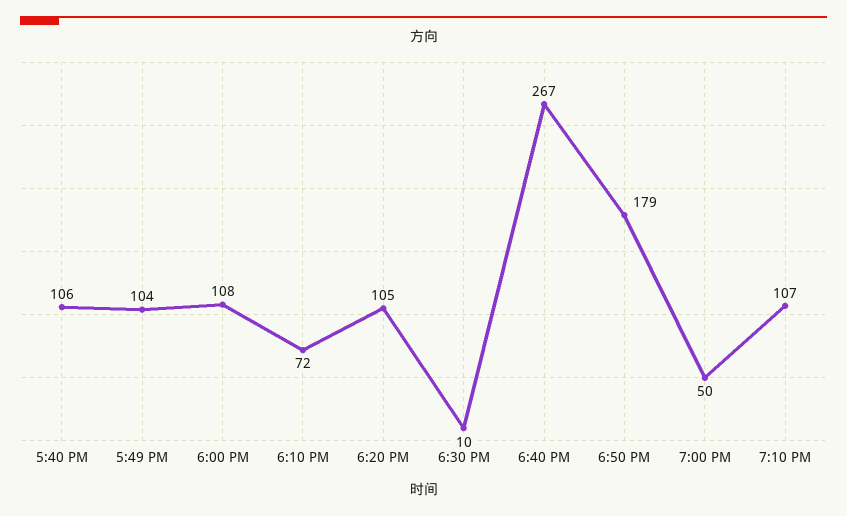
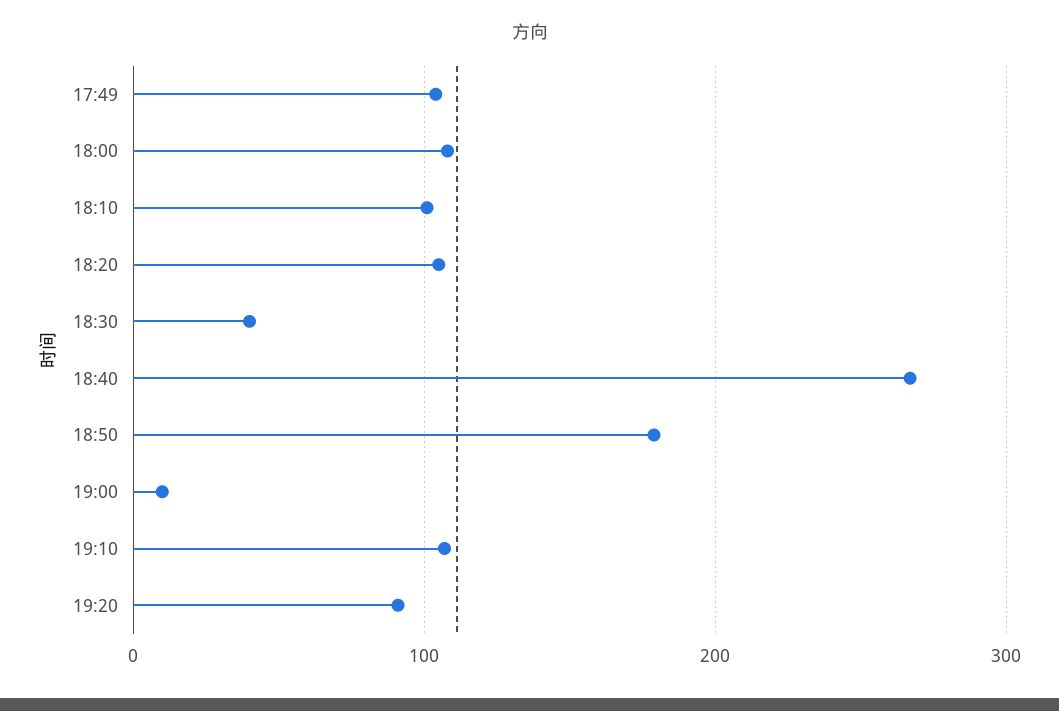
5:40 PM: 106 -> none
6:10 PM: 72 -> 100
6:30 PM: 10 -> 40
7:00 PM: 50 -> 10
19:20: none -> 90

